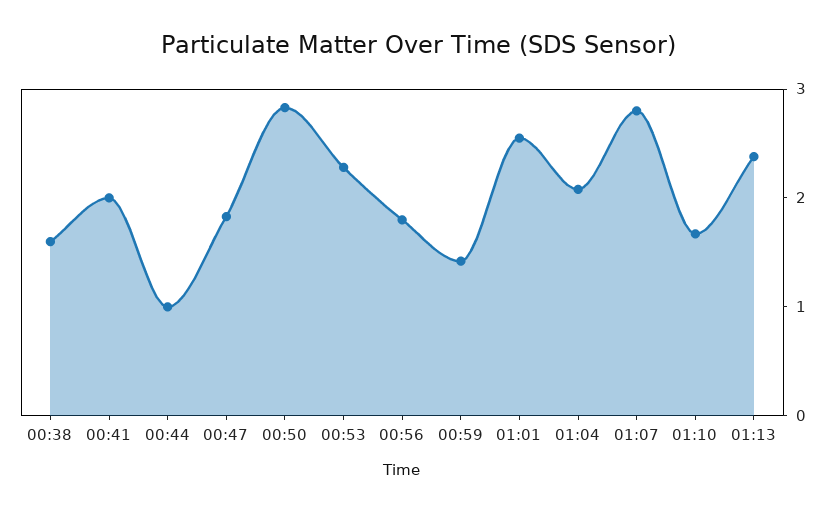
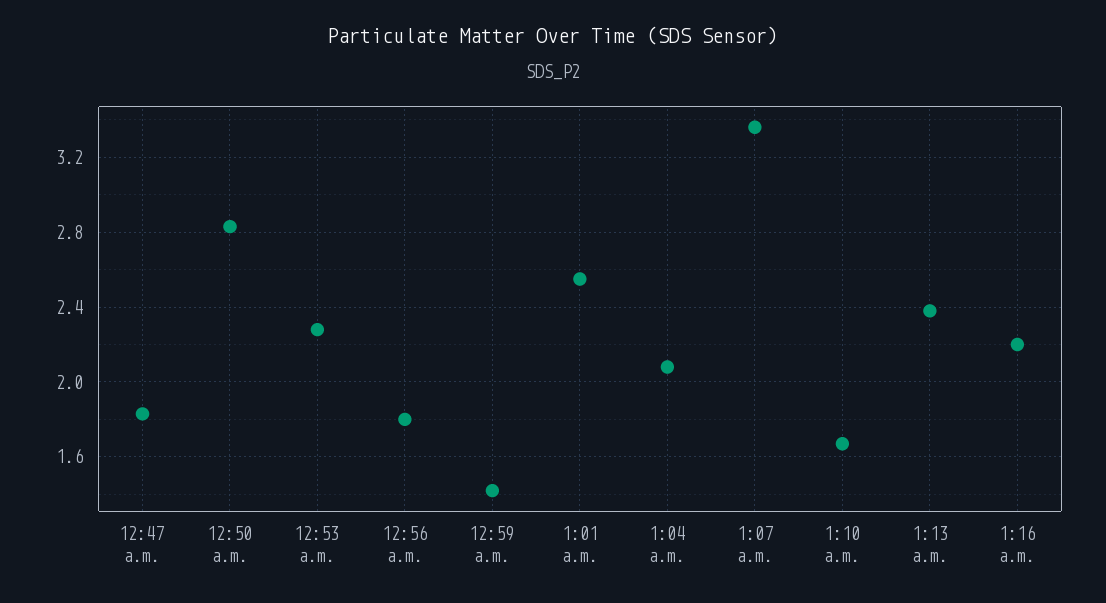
00:38: 1.6 -> none
00:41: 2 -> none
00:44: 1 -> none
01:07: 2.8 -> 3.35
1:16 a.m.: none -> 2.2

